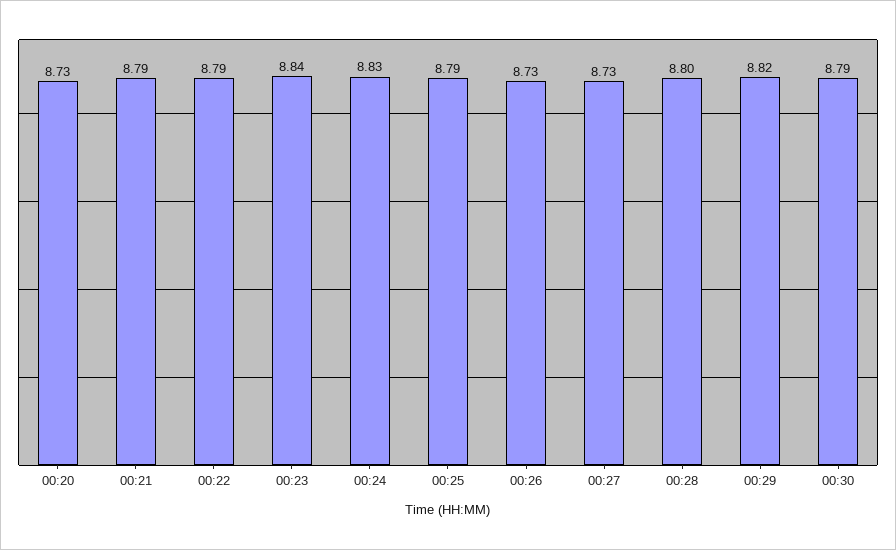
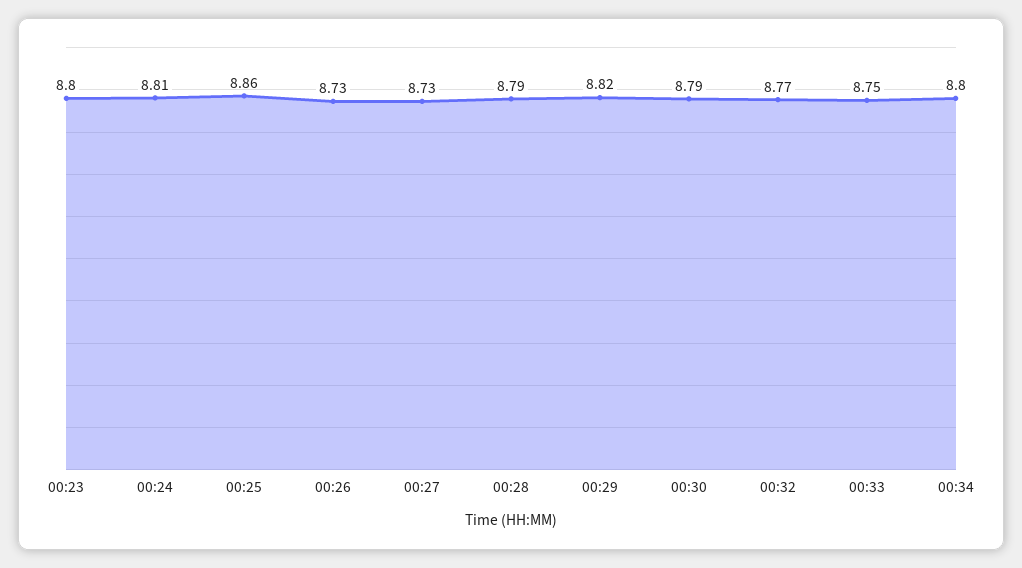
00:20: 8.73 -> none
00:21: 8.79 -> none
00:22: 8.79 -> none
00:23: 8.84 -> 8.8
00:24: 8.83 -> 8.81
00:25: 8.79 -> 8.86
00:28: 8.8 -> 8.79
00:32: none -> 8.77
00:33: none -> 8.75
00:34: none -> 8.8

